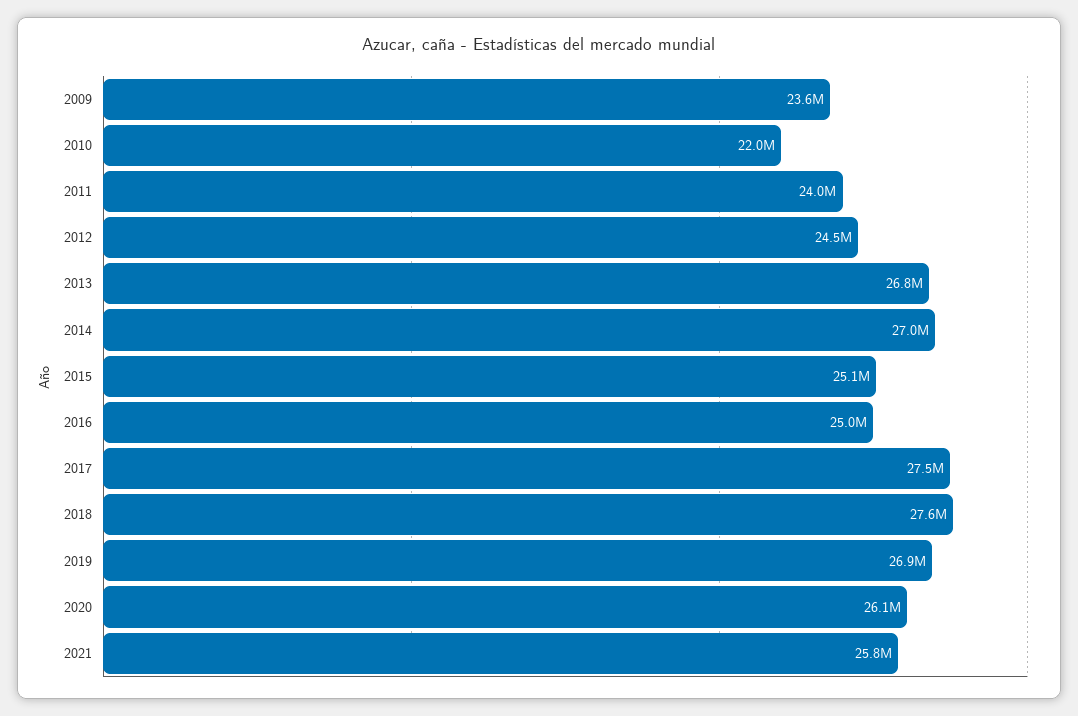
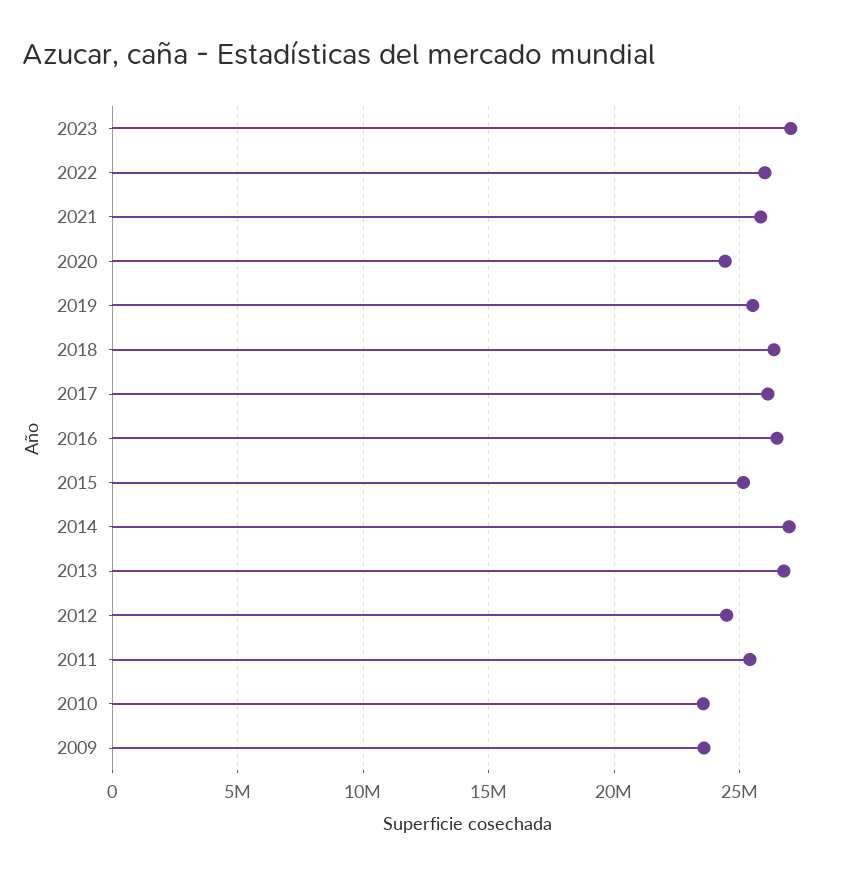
2010: 22000000 -> 23500000
2011: 24000000 -> 25500000
2016: 25000000 -> 26500000
2017: 27500000 -> 26000000
2018: 27600000 -> 26500000
2019: 26900000 -> 25500000
2020: 26100000 -> 24500000
2023: none -> 27000000
2022: none -> 26000000

